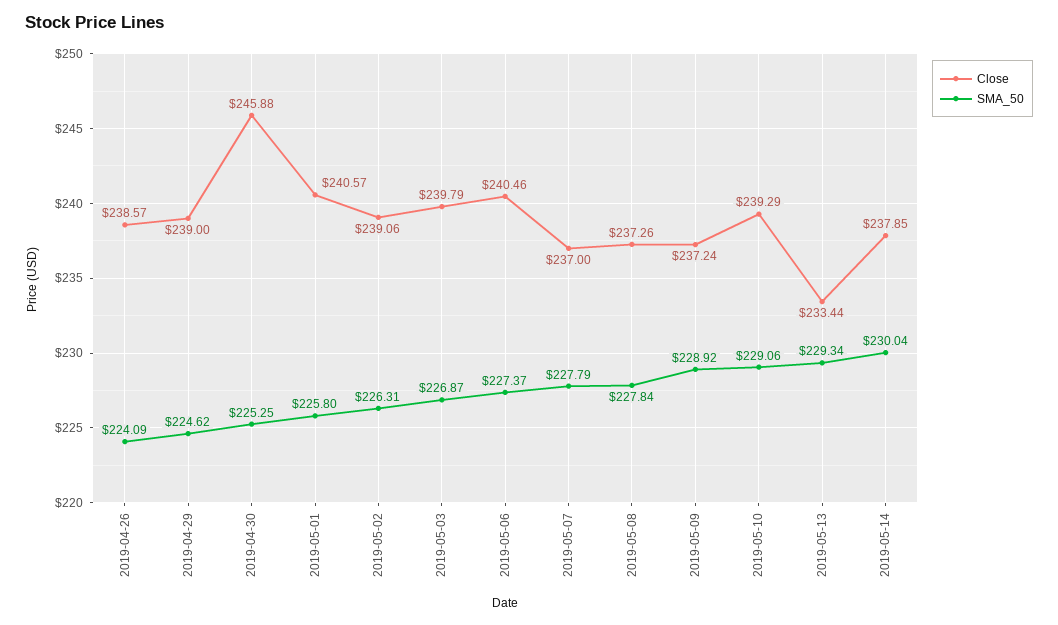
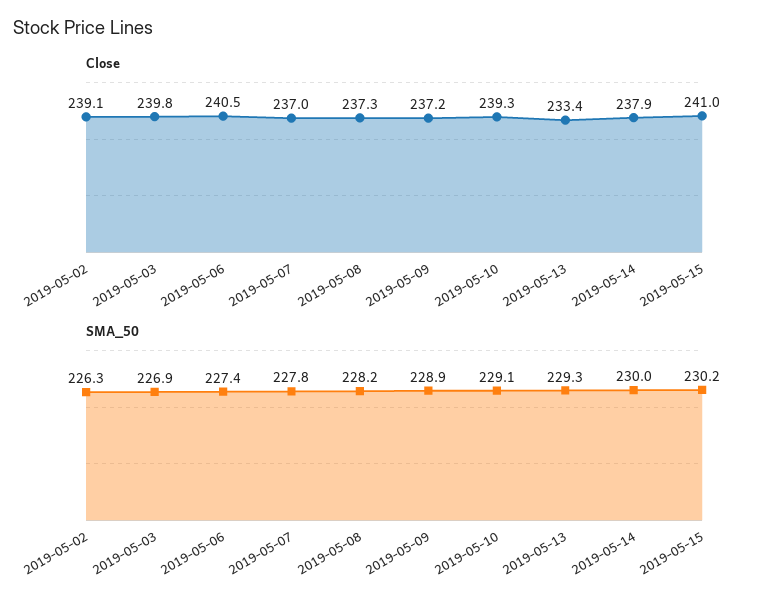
Close, 2019-04-26: 238.57 -> none
SMA_50, 2019-04-26: 224.09 -> none
Close, 2019-04-29: 239 -> none
SMA_50, 2019-04-29: 224.62 -> none
Close, 2019-04-30: 245.88 -> none
SMA_50, 2019-04-30: 225.25 -> none
Close, 2019-05-01: 240.57 -> none
SMA_50, 2019-05-01: 225.8 -> none
SMA_50, 2019-05-08: 227.84 -> 228.2
Close, 2019-05-15: none -> 241
SMA_50, 2019-05-15: none -> 230.2

